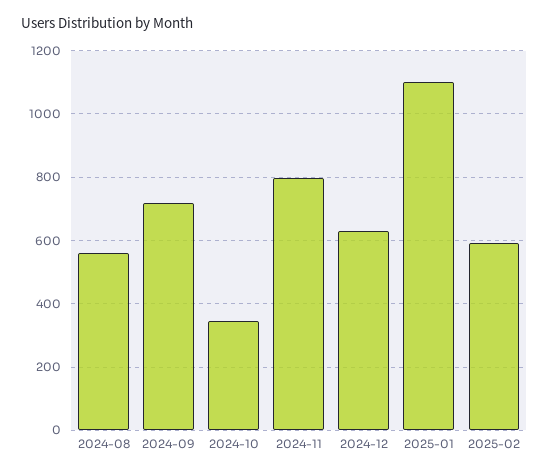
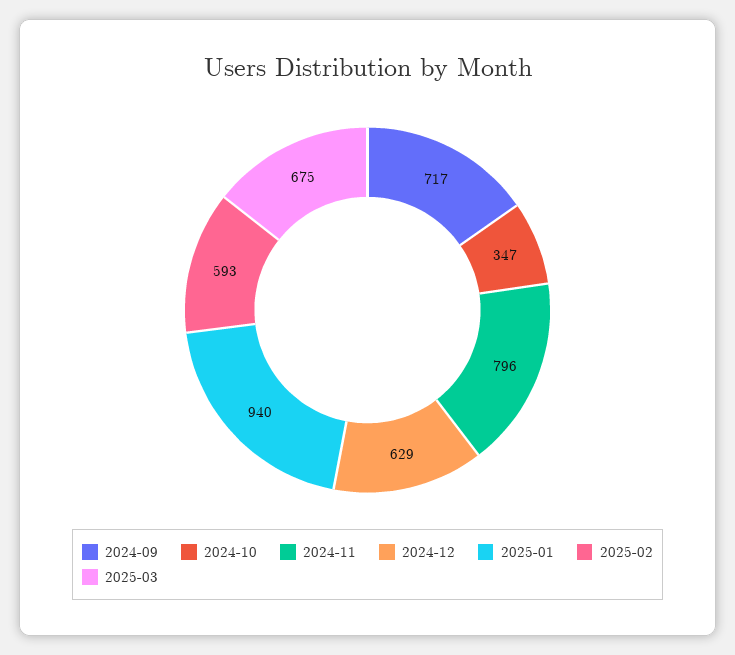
2024-08: 560 -> none
2025-01: 1100 -> 940
2025-03: none -> 675

